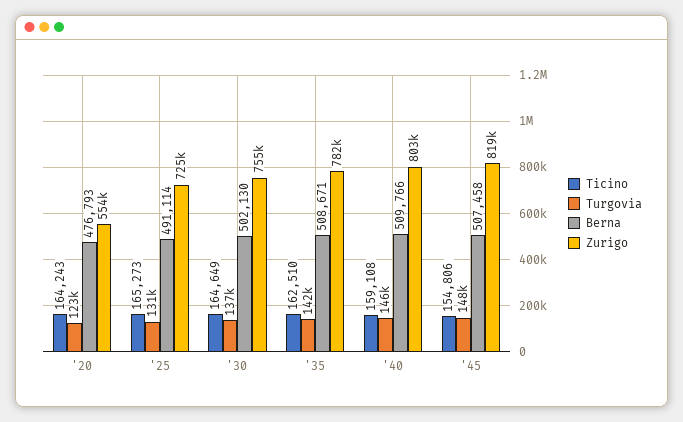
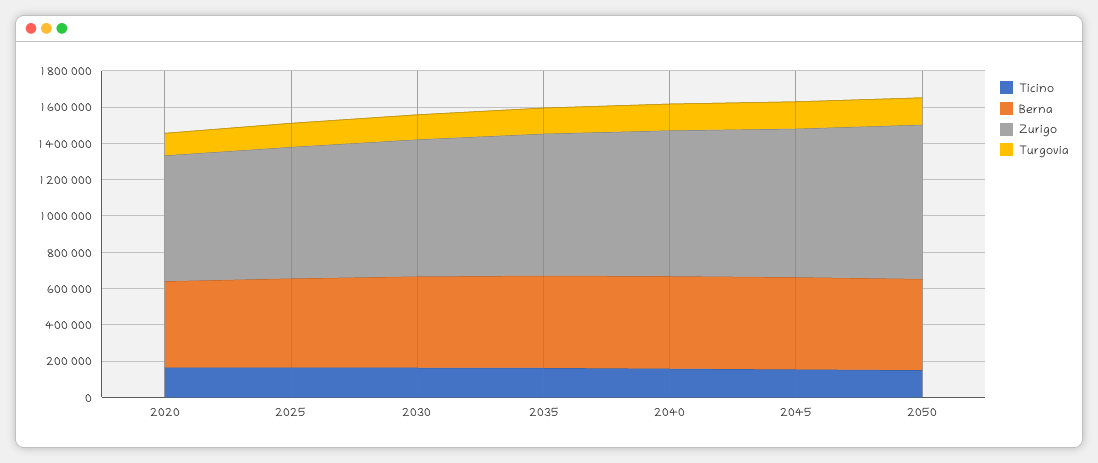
Zurigo, '20: 554000 -> 700000
Ticino, 2050: none -> 150000
Berna, 2050: none -> 500000
Zurigo, 2050: none -> 850000
Turgovia, 2050: none -> 150000

